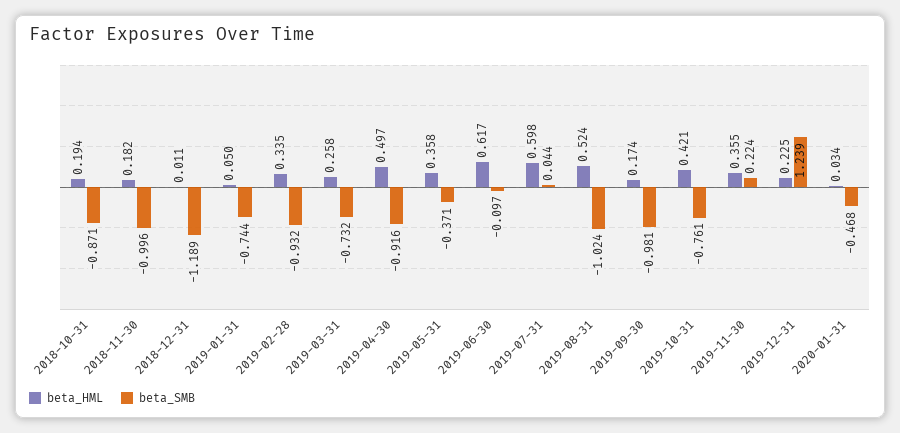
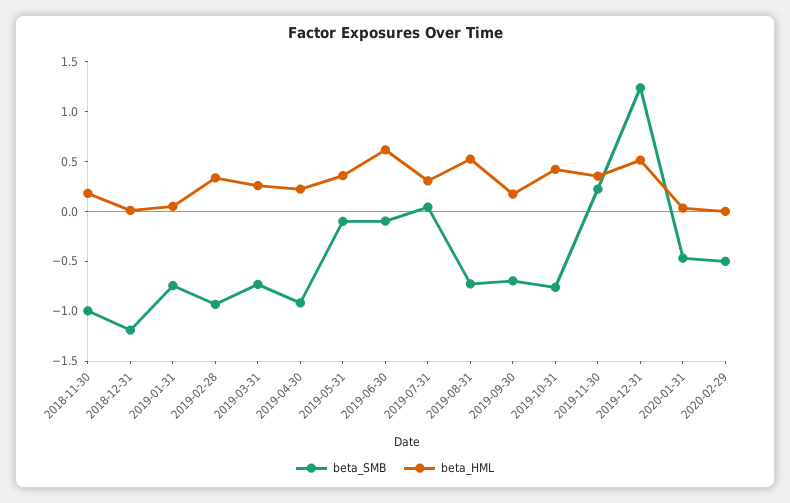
beta_HML, 2018-10-31: 0.194 -> none
beta_SMB, 2018-10-31: -0.871 -> none
beta_HML, 2019-04-30: 0.497 -> 0.2
beta_SMB, 2019-05-31: -0.371 -> -0.1
beta_HML, 2019-07-31: 0.598 -> 0.3
beta_SMB, 2019-08-31: -1.024 -> -0.7
beta_SMB, 2019-09-30: -0.981 -> -0.7
beta_HML, 2019-12-31: 0.225 -> 0.5
beta_SMB, 2020-02-29: none -> -0.5
beta_HML, 2020-02-29: none -> 0

